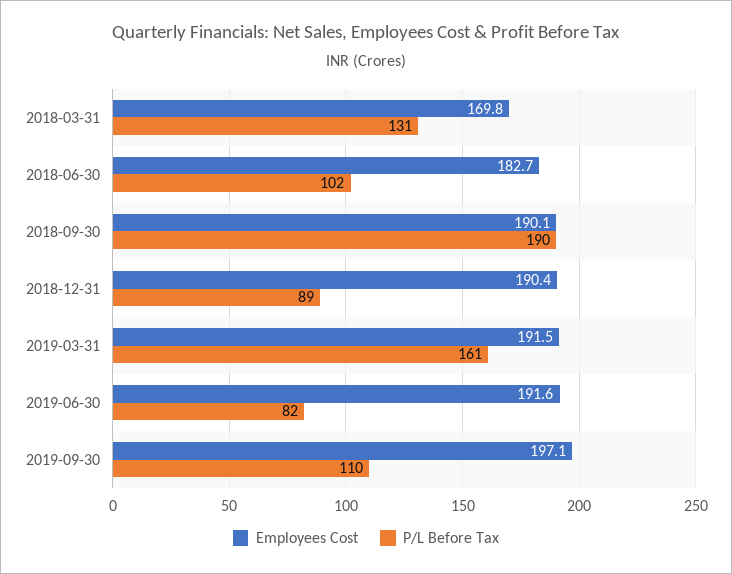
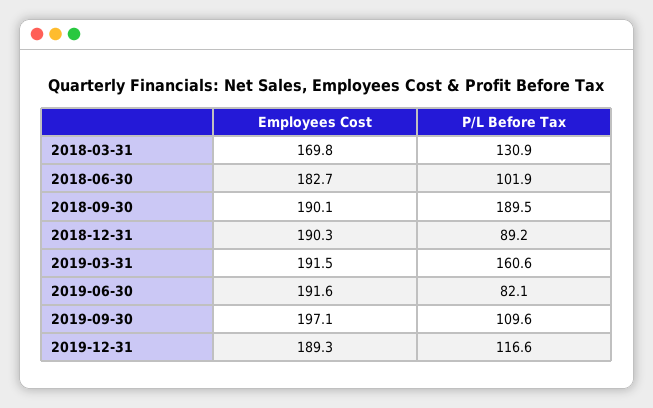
Employees Cost, 2018-12-31: 190.4 -> 190.3
Employees Cost, 2019-12-31: none -> 189.3
P/L Before Tax, 2019-12-31: none -> 116.6

